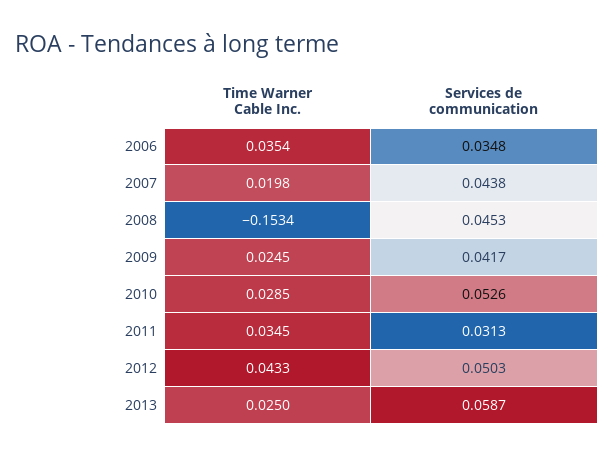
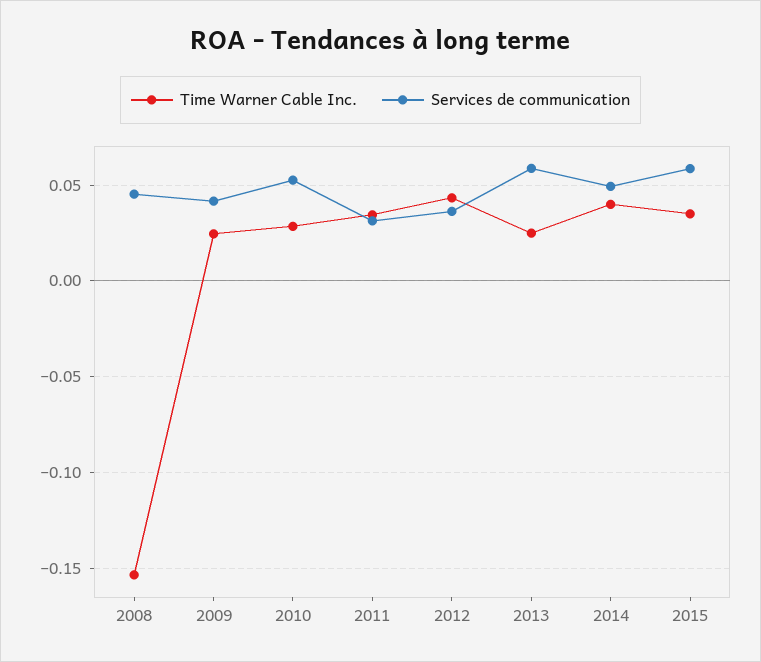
Time Warner Cable Inc., 2006: 0.0354 -> none
Services de communication, 2006: 0.0348 -> none
Time Warner Cable Inc., 2007: 0.0198 -> none
Services de communication, 2007: 0.0438 -> none
Services de communication, 2012: 0.0503 -> 0.035
Time Warner Cable Inc., 2014: none -> 0.04
Services de communication, 2014: none -> 0.05
Time Warner Cable Inc., 2015: none -> 0.035
Services de communication, 2015: none -> 0.06

